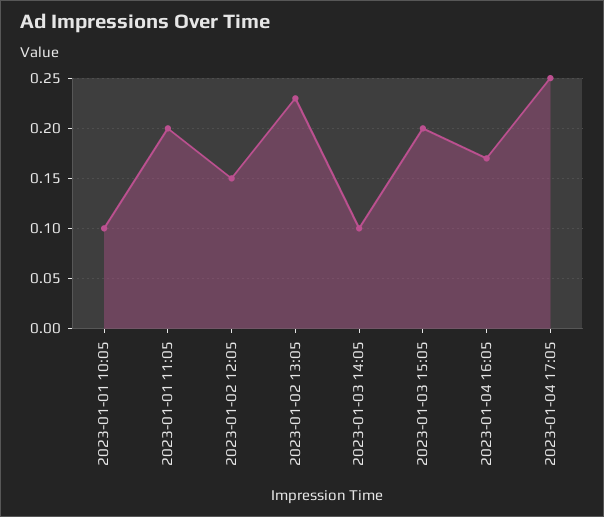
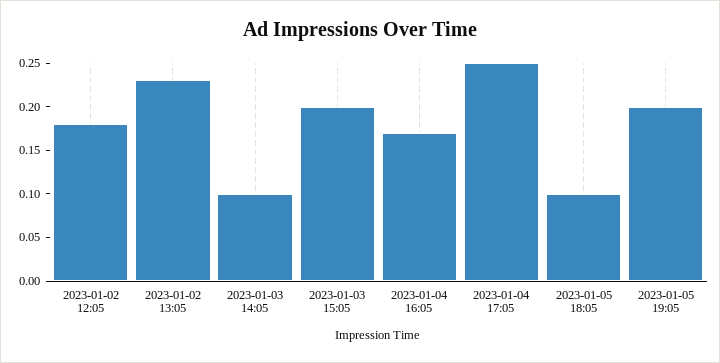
2023-01-01 10:05: 0.1 -> none
2023-01-01 11:05: 0.2 -> none
2023-01-02 12:05: 0.15 -> 0.18
2023-01-05 18:05: none -> 0.1
2023-01-05 19:05: none -> 0.2

